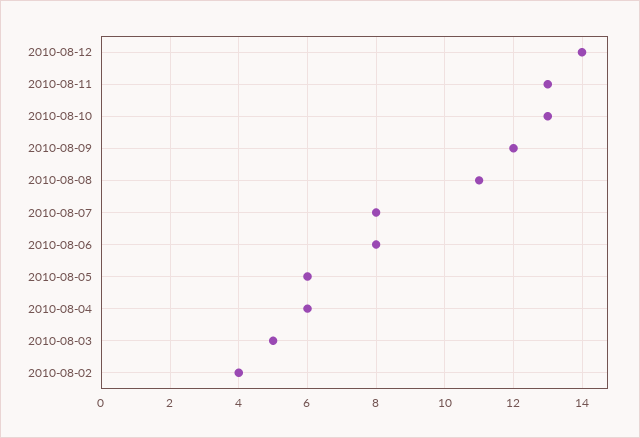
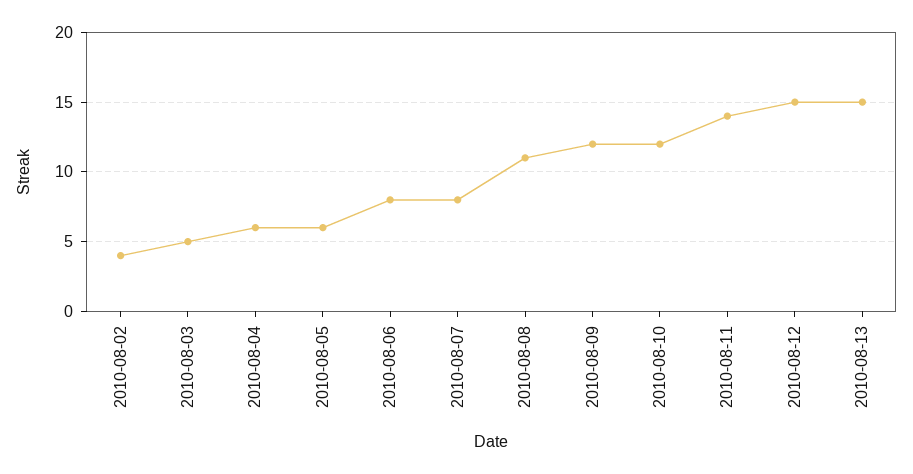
2010-08-12: 14 -> 15
2010-08-11: 13 -> 14
2010-08-10: 13 -> 12
2010-08-13: none -> 15

